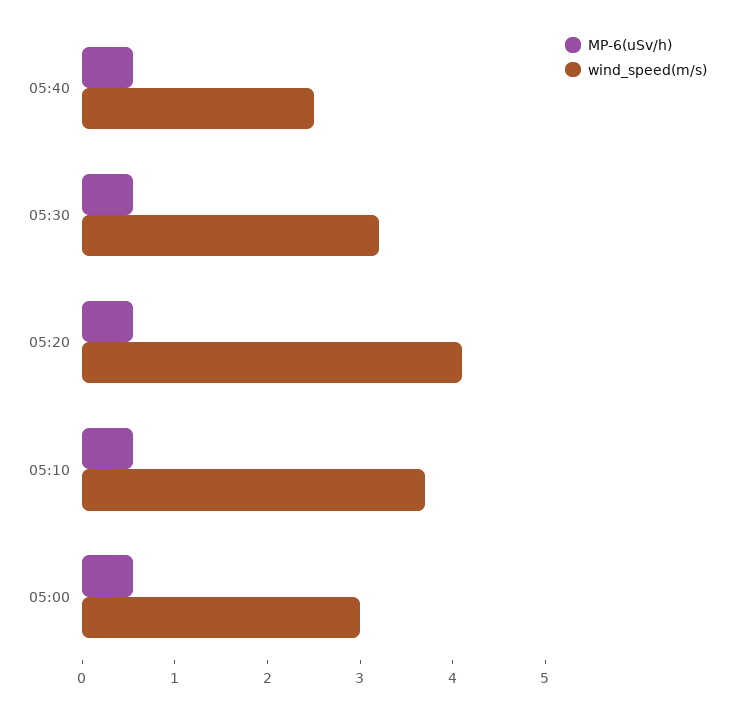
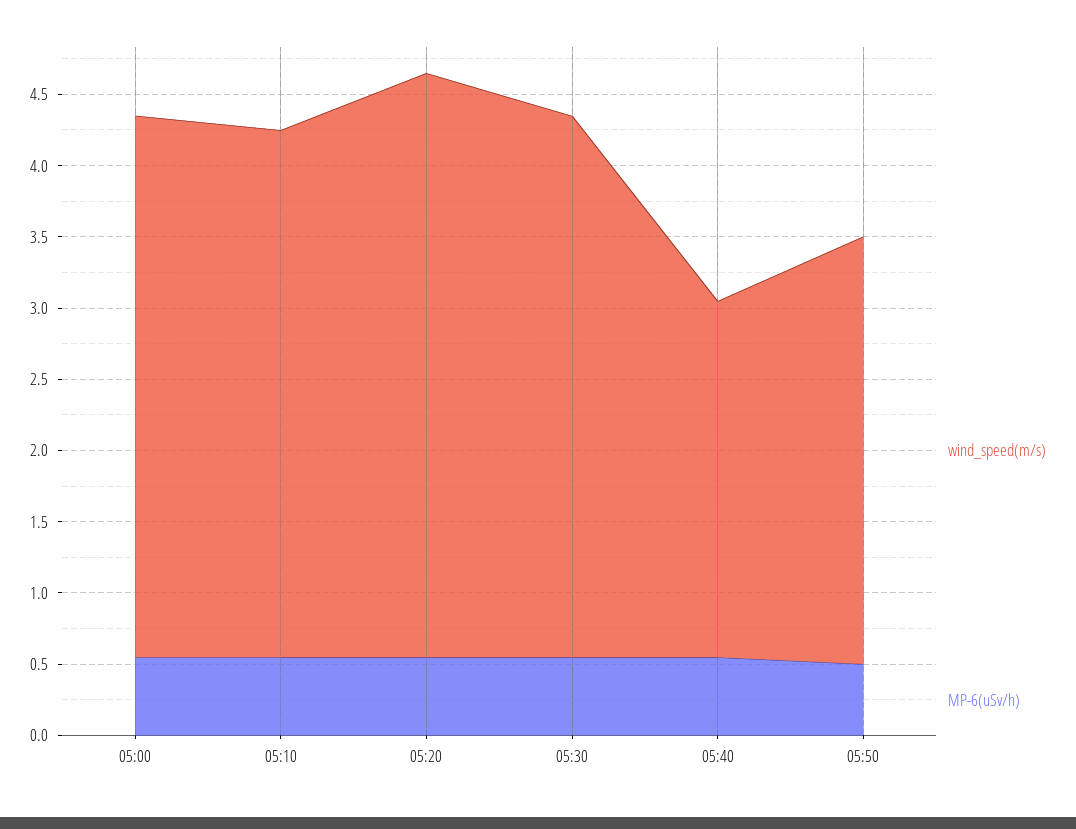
wind_speed(m/s), 05:30: 3.2 -> 3.8
wind_speed(m/s), 05:00: 3 -> 3.8
wind_speed(m/s), 05:50: none -> 3
MP-6(uSv/h), 05:50: none -> 0.5

